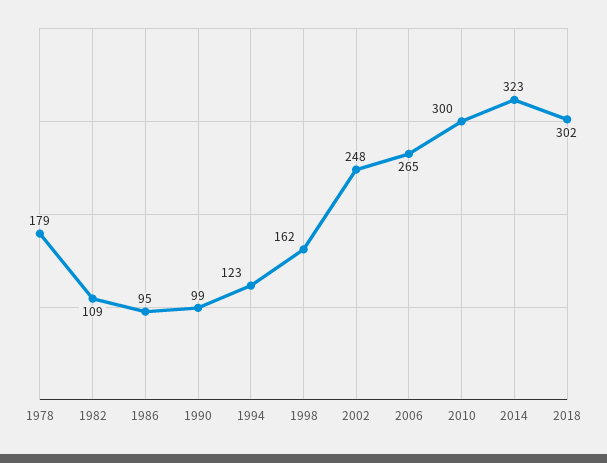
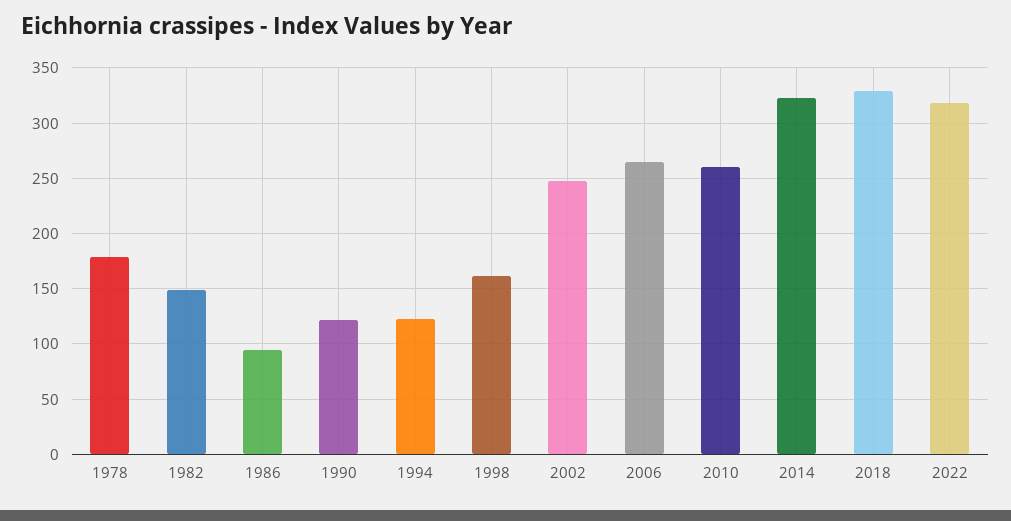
1982: 109 -> 150
1990: 99 -> 120
2010: 300 -> 260
2018: 302 -> 330
2022: none -> 320

